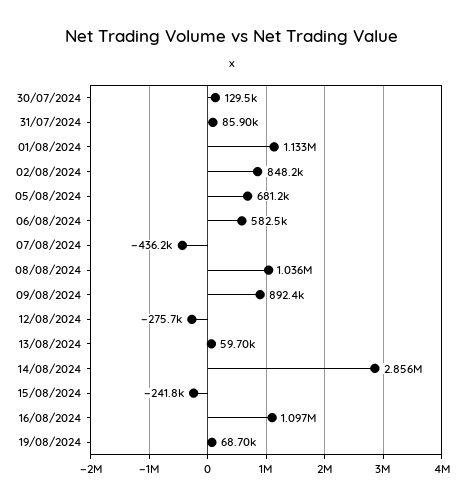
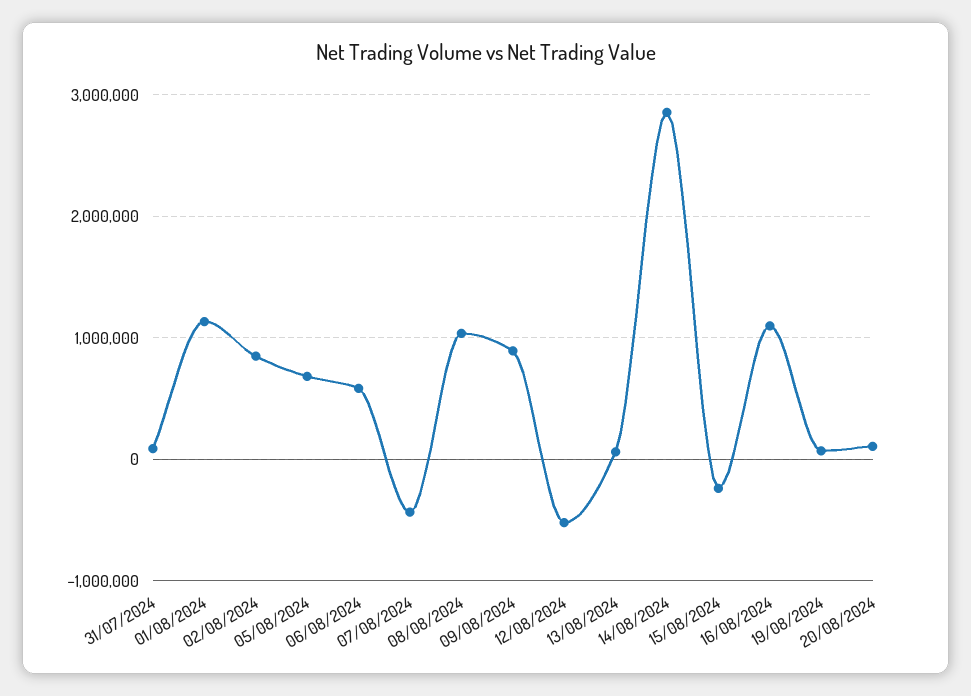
30/07/2024: 129500 -> none
12/08/2024: -275700 -> -500000
20/08/2024: none -> 100000

